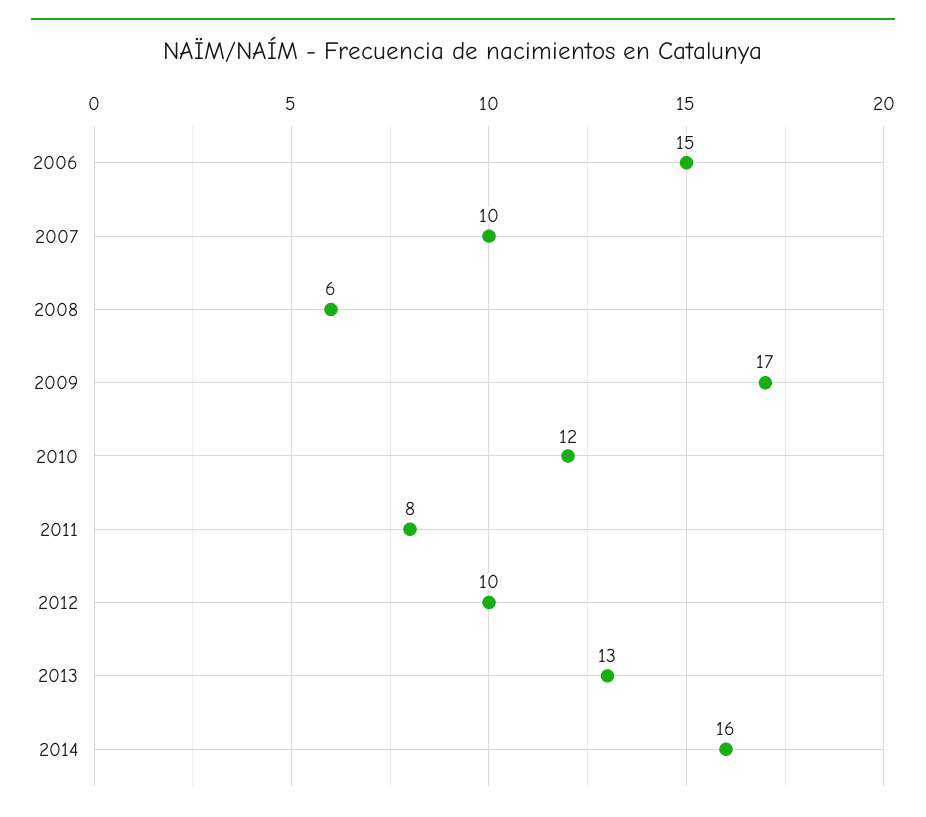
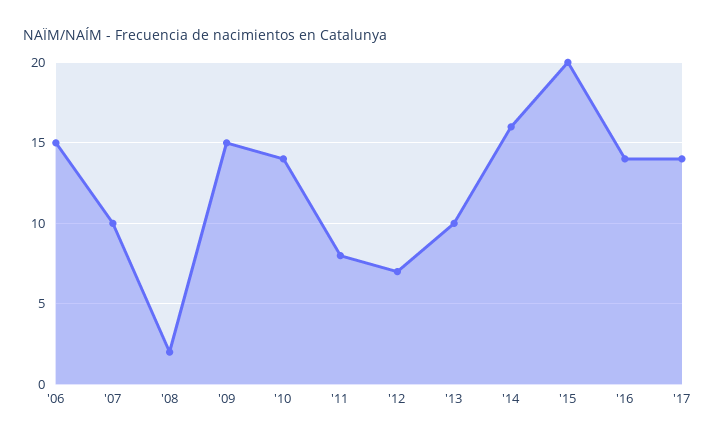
2008: 6 -> 2
2009: 17 -> 15
2010: 12 -> 14
2012: 10 -> 7
2013: 13 -> 10
'15: none -> 20
'16: none -> 14
'17: none -> 14

